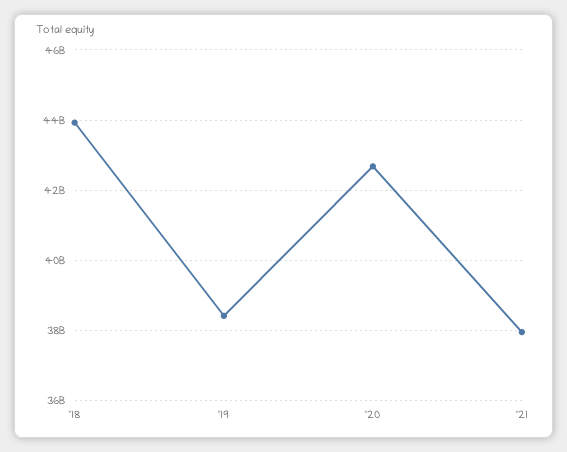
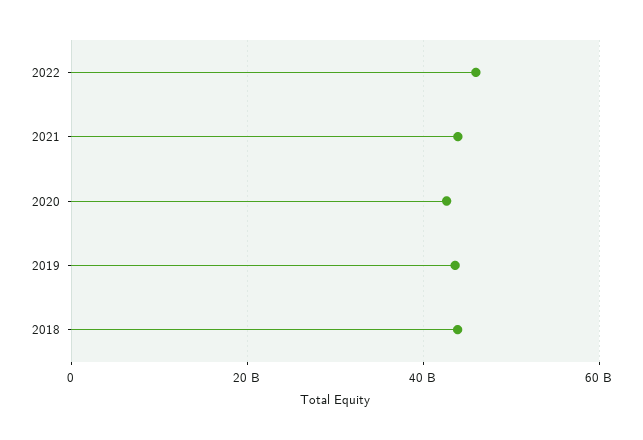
'19: 38400000000 -> 44000000000
'21: 38000000000 -> 44000000000
2022: none -> 46000000000

